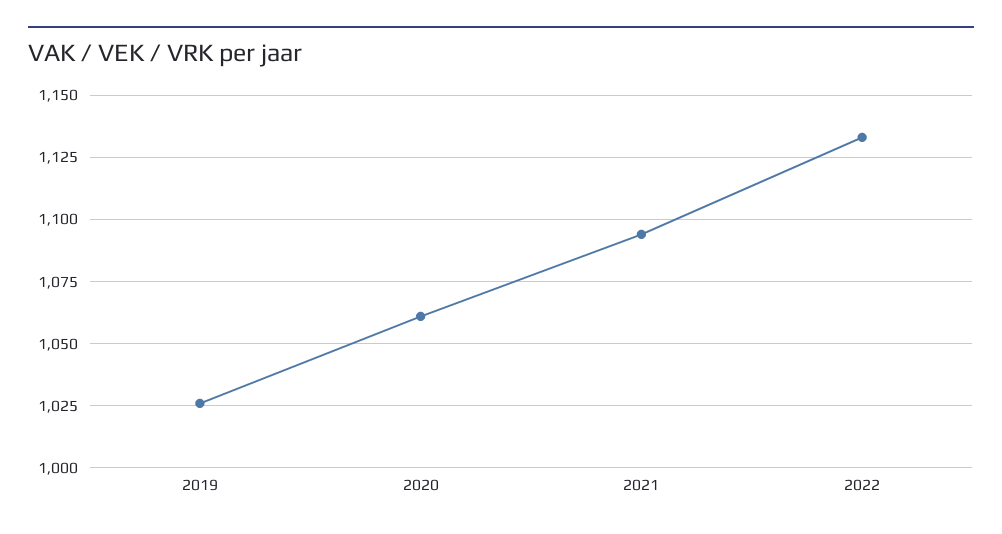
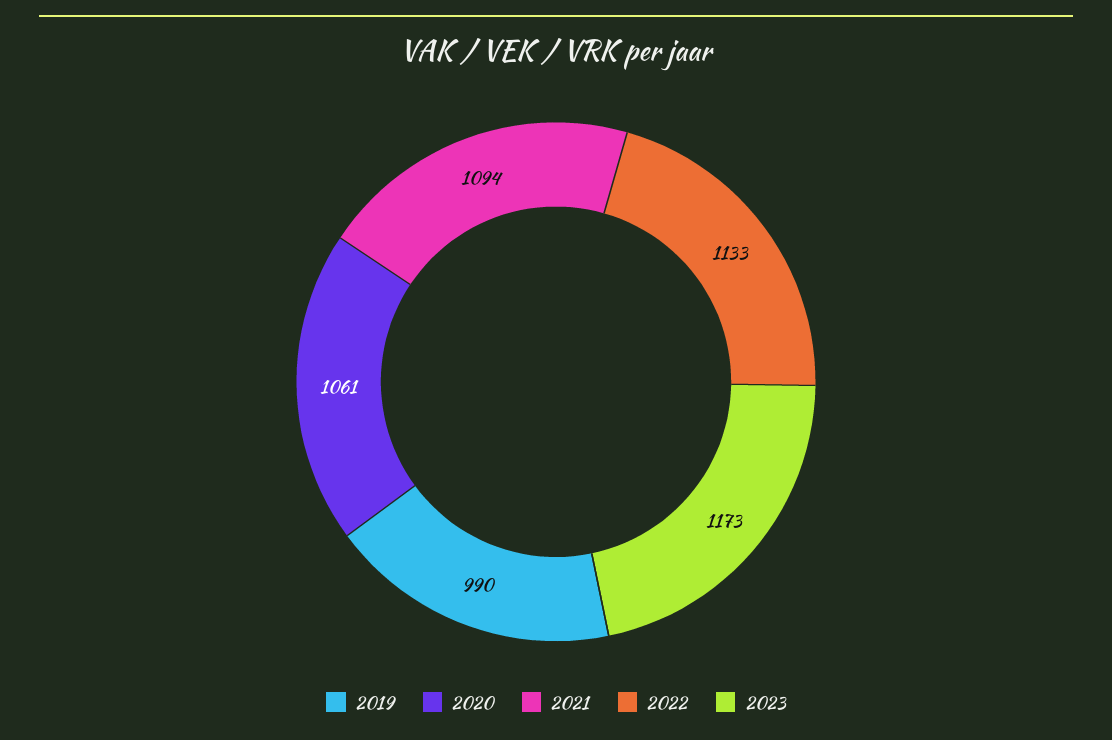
2019: 1025 -> 990
2023: none -> 1173

